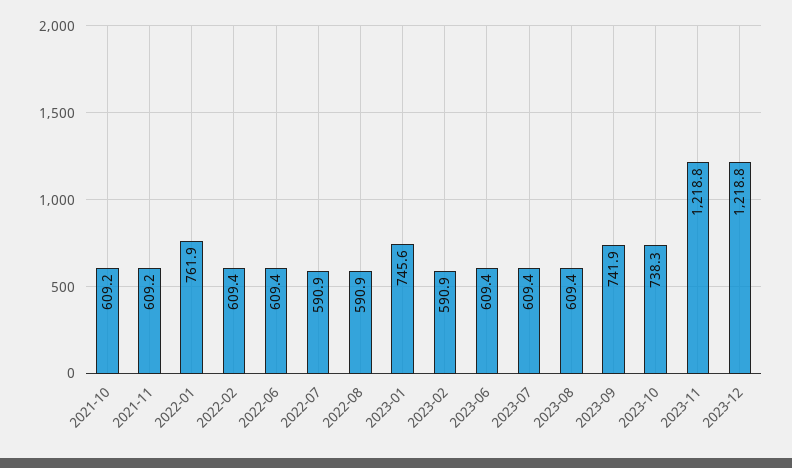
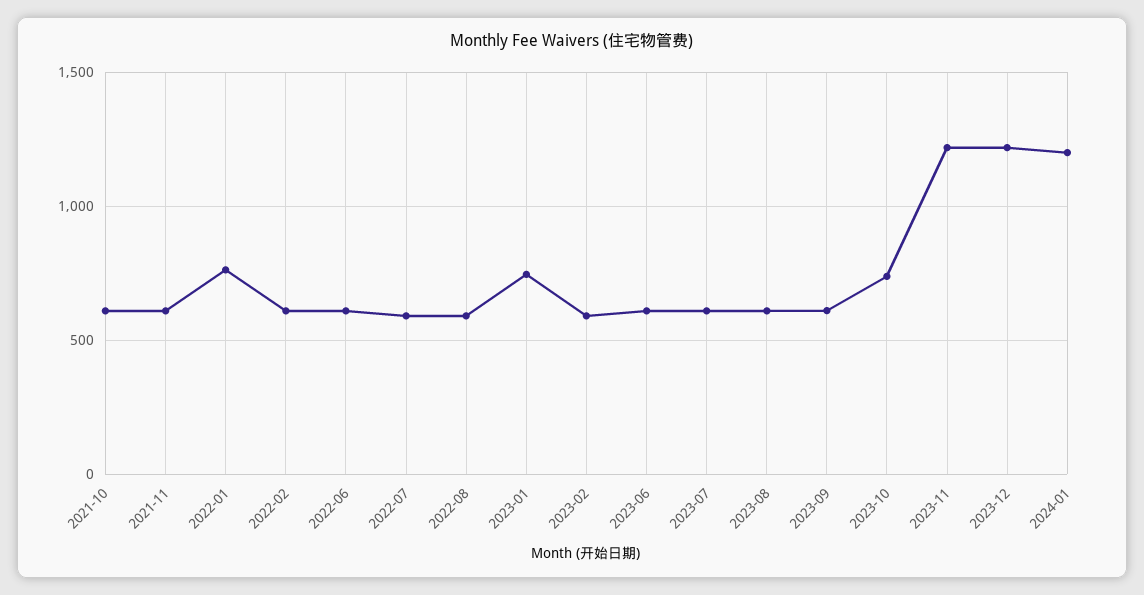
2023-09: 741.9 -> 600
2024-01: none -> 1200

